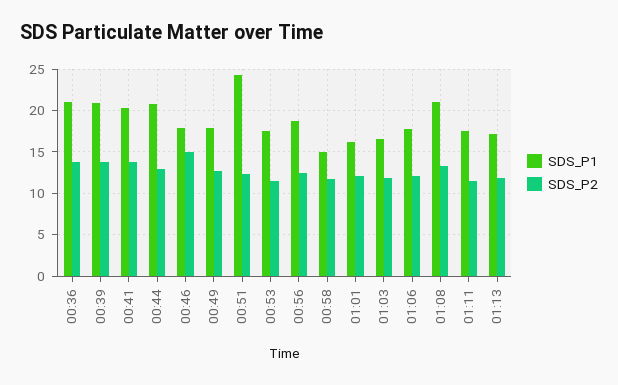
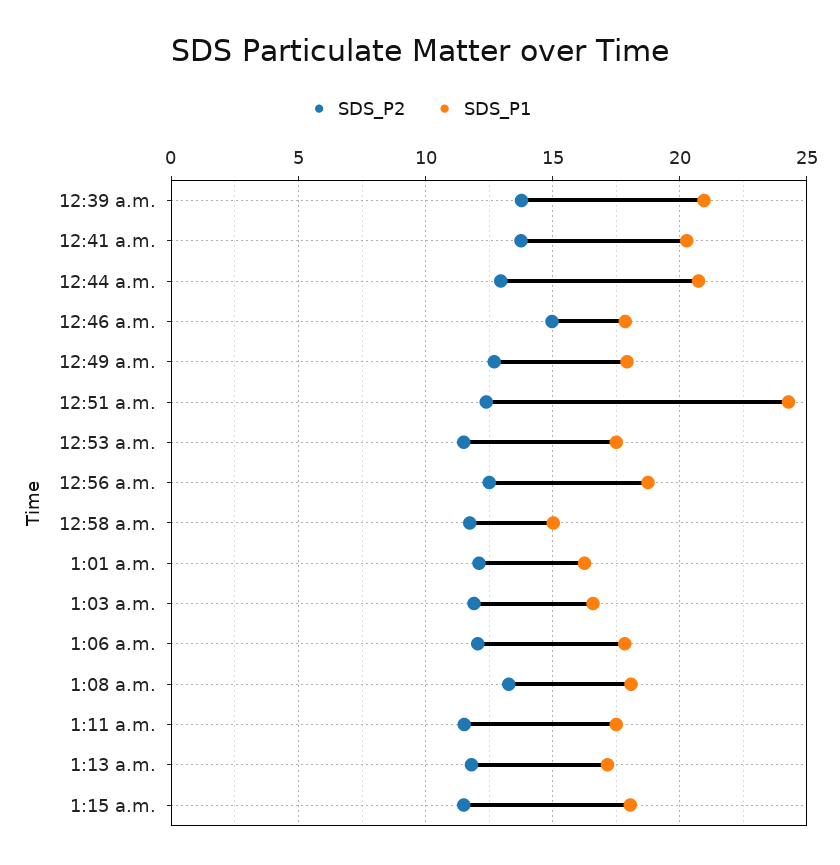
SDS_P1, 00:36: 21 -> none
SDS_P2, 00:36: 14 -> none
SDS_P1, 01:08: 21 -> 18
SDS_P2, 1:15 a.m.: none -> 11.5
SDS_P1, 1:15 a.m.: none -> 18

